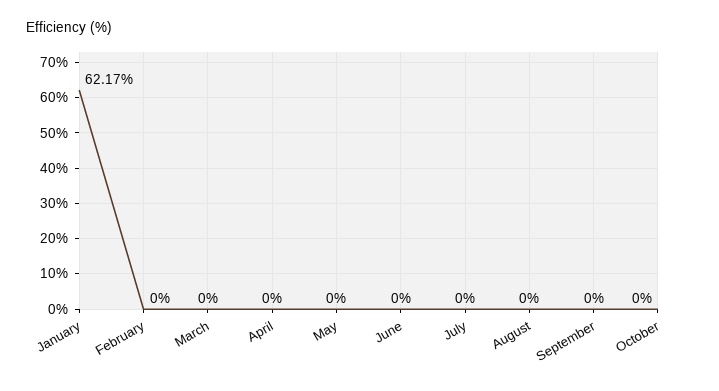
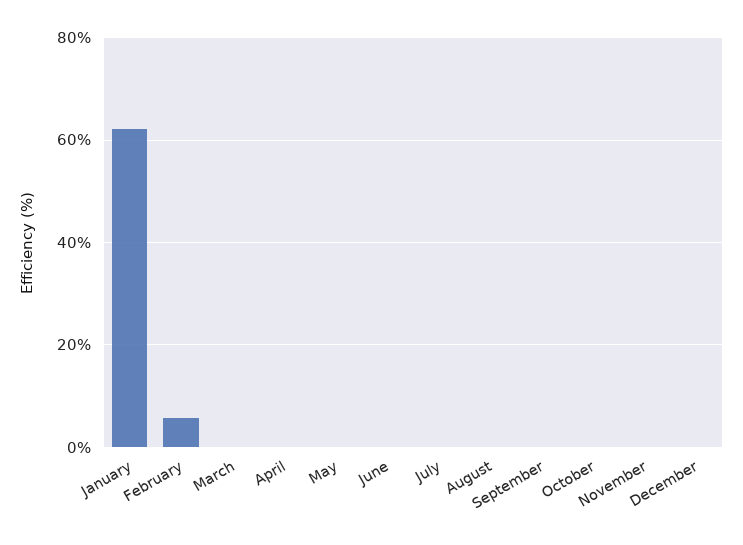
February: 0 -> 6
November: none -> 0
December: none -> 0

